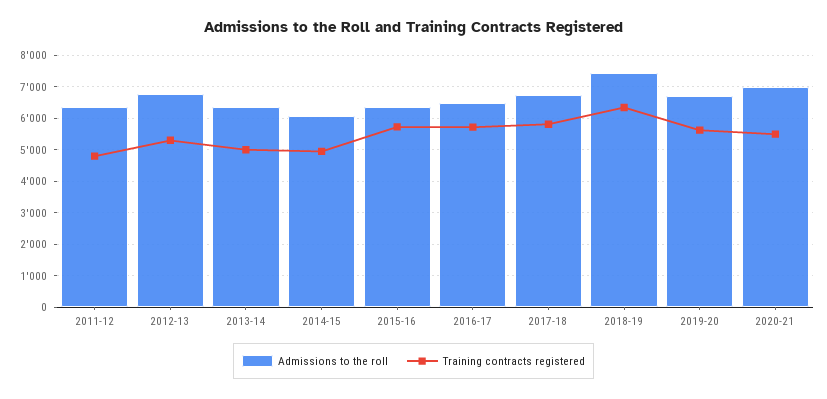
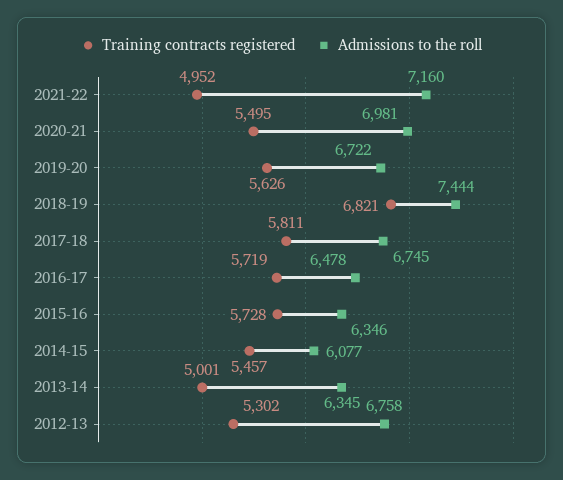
Admissions to the roll, 2011-12: 6400 -> none
Training contracts registered, 2011-12: 4800 -> none
Training contracts registered, 2014-15: 5000 -> 5457
Training contracts registered, 2018-19: 6400 -> 6821
Training contracts registered, 2021-22: none -> 4952
Admissions to the roll, 2021-22: none -> 7160

